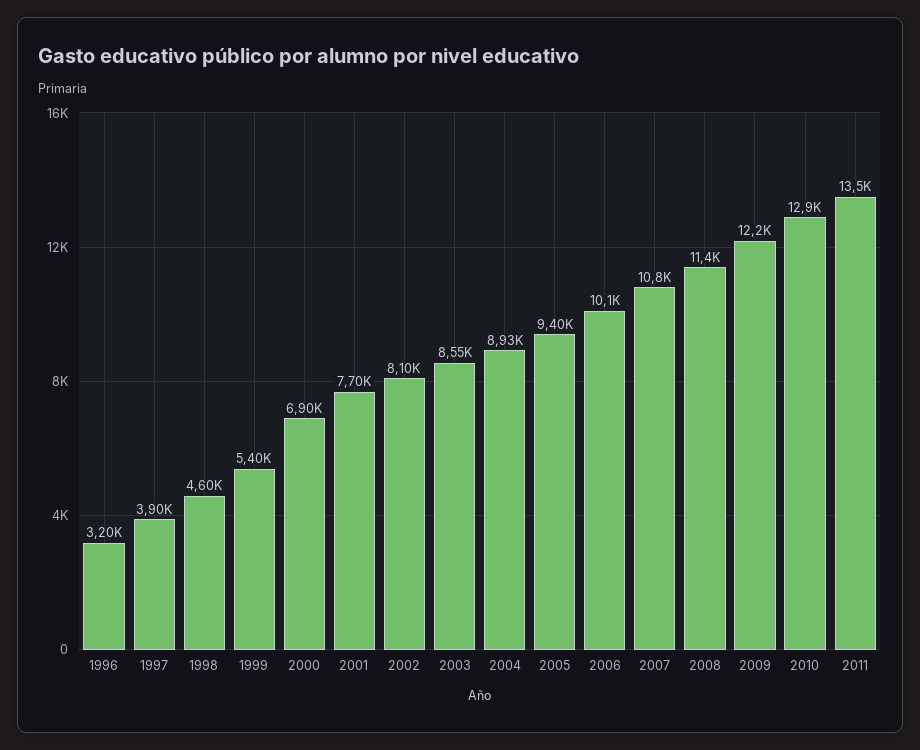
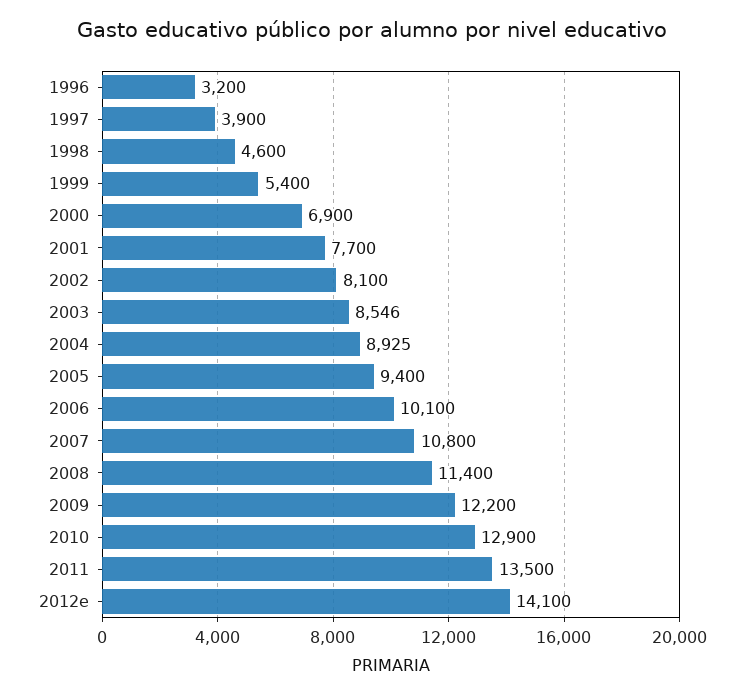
2012e: none -> 14100

